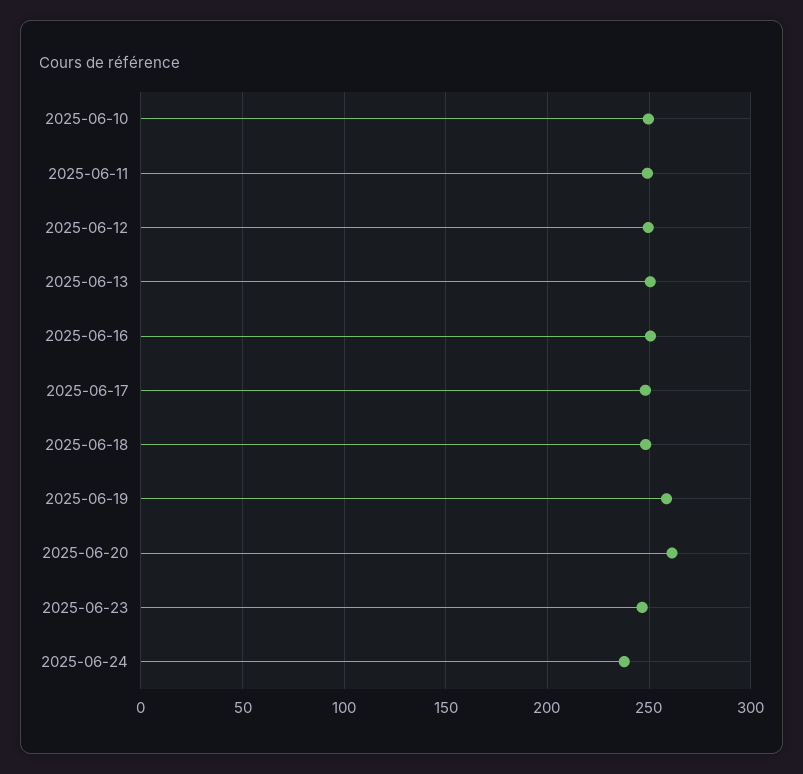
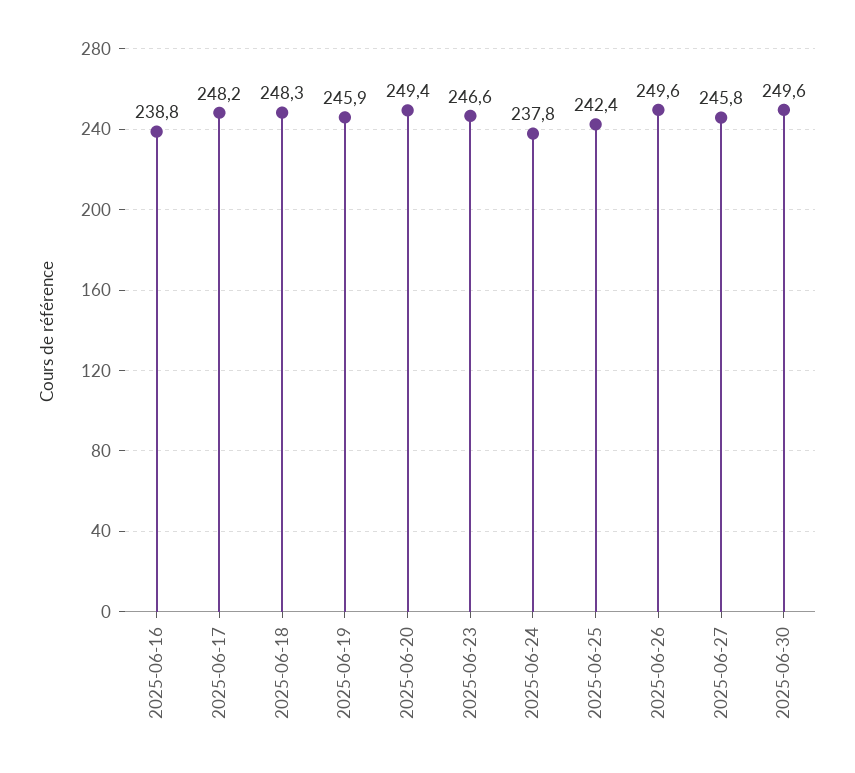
2025-06-10: 250 -> none
2025-06-11: 250 -> none
2025-06-12: 250 -> none
2025-06-13: 250 -> none
2025-06-16: 250 -> 238.8
2025-06-19: 260 -> 245.9
2025-06-20: 260 -> 249.4
2025-06-25: none -> 242.4
2025-06-26: none -> 249.6
2025-06-27: none -> 245.8
2025-06-30: none -> 249.6

